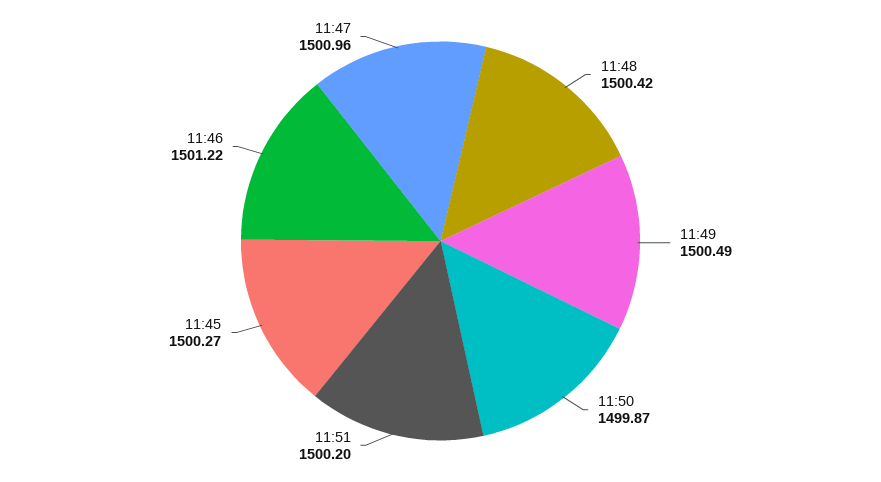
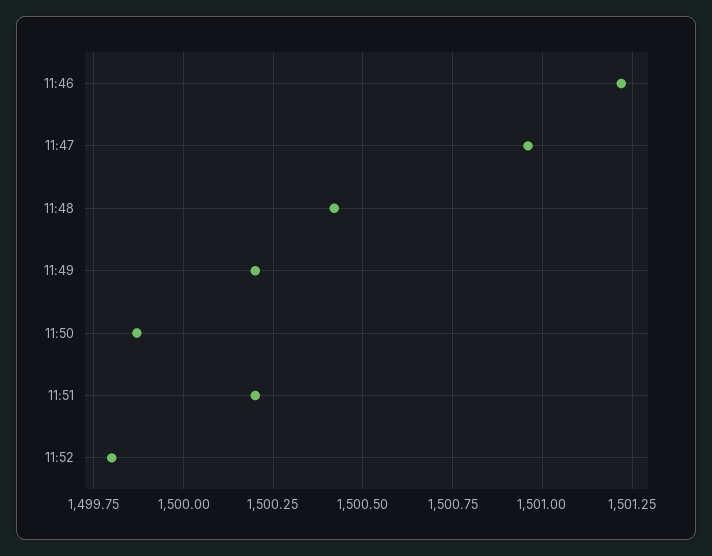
11:49: 1500.49 -> 1500.2
11:45: 1500.27 -> none
11:52: none -> 1499.8

